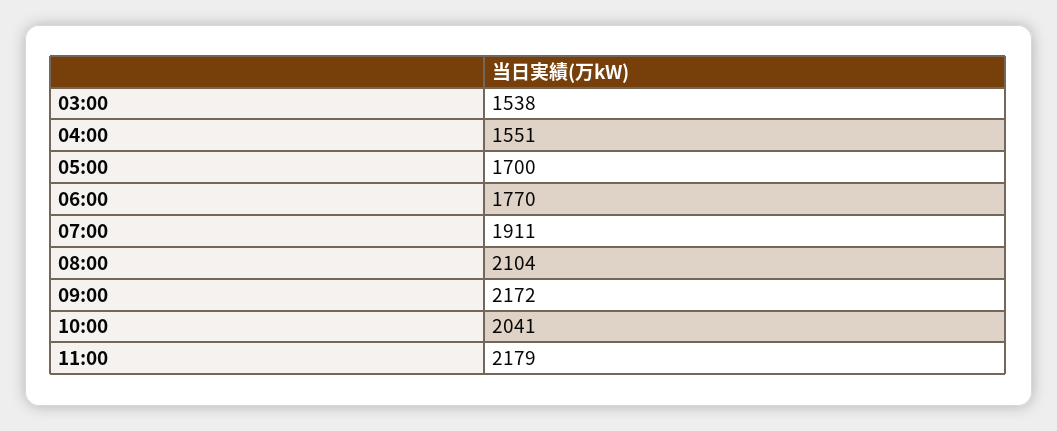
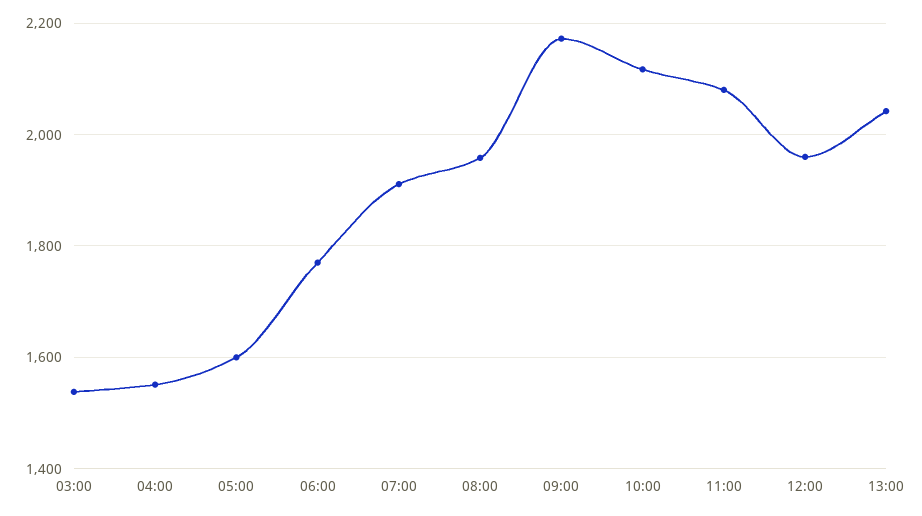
05:00: 1700 -> 1600
08:00: 2104 -> 1960
10:00: 2041 -> 2120
11:00: 2179 -> 2080
12:00: none -> 1960
13:00: none -> 2040

